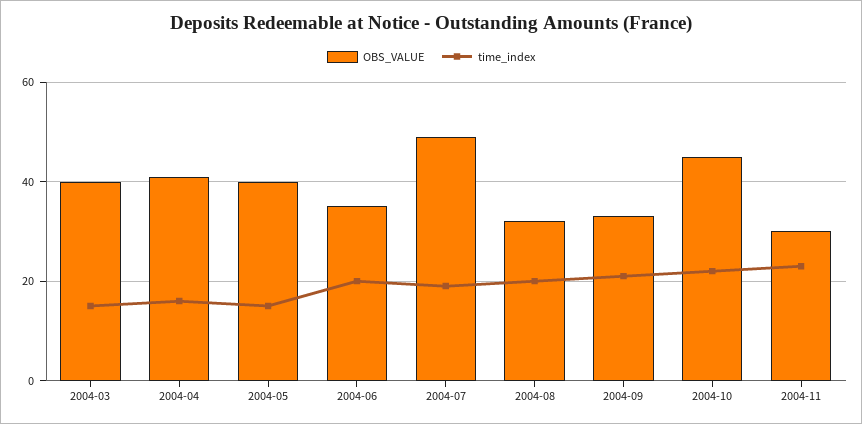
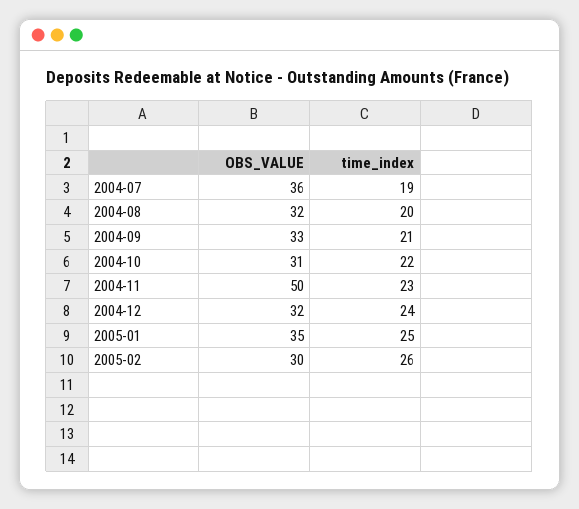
OBS_VALUE, 2004-03: 40 -> none
time_index, 2004-03: 15 -> none
OBS_VALUE, 2004-04: 40 -> none
time_index, 2004-04: 15 -> none
OBS_VALUE, 2004-05: 40 -> none
time_index, 2004-05: 15 -> none
OBS_VALUE, 2004-06: 35 -> none
time_index, 2004-06: 20 -> none
OBS_VALUE, 2004-07: 50 -> 36
OBS_VALUE, 2004-10: 45 -> 31
OBS_VALUE, 2004-11: 30 -> 50
OBS_VALUE, 2004-12: none -> 32
time_index, 2004-12: none -> 24
OBS_VALUE, 2005-01: none -> 35
time_index, 2005-01: none -> 25
OBS_VALUE, 2005-02: none -> 30
time_index, 2005-02: none -> 26

